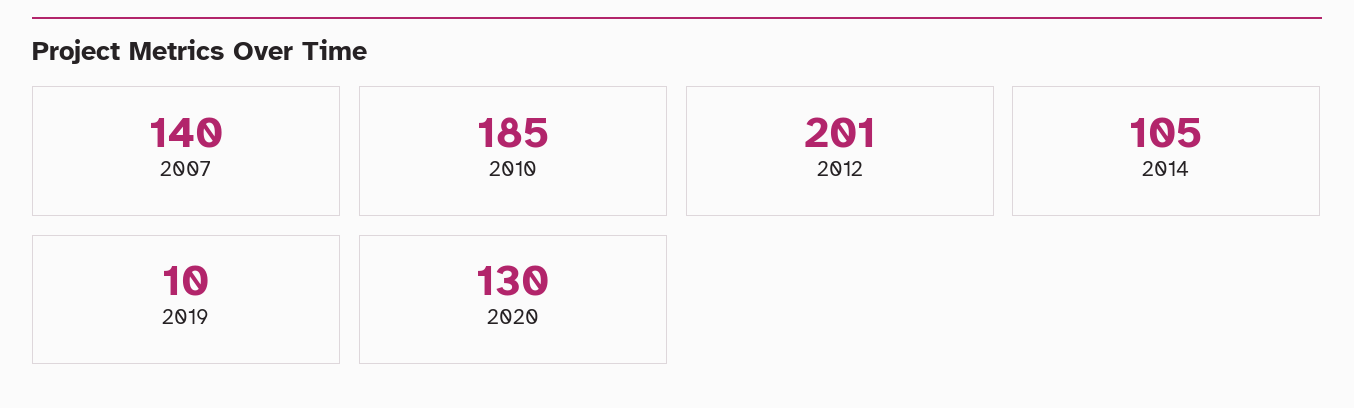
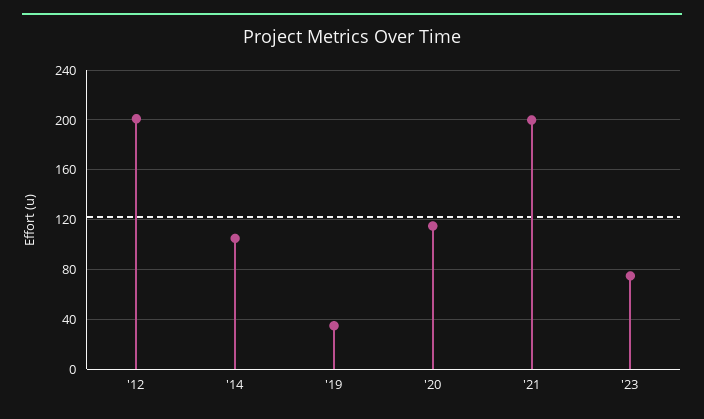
2007: 140 -> none
2010: 185 -> none
2019: 10 -> 35
2020: 130 -> 115
'21: none -> 200
'23: none -> 75

